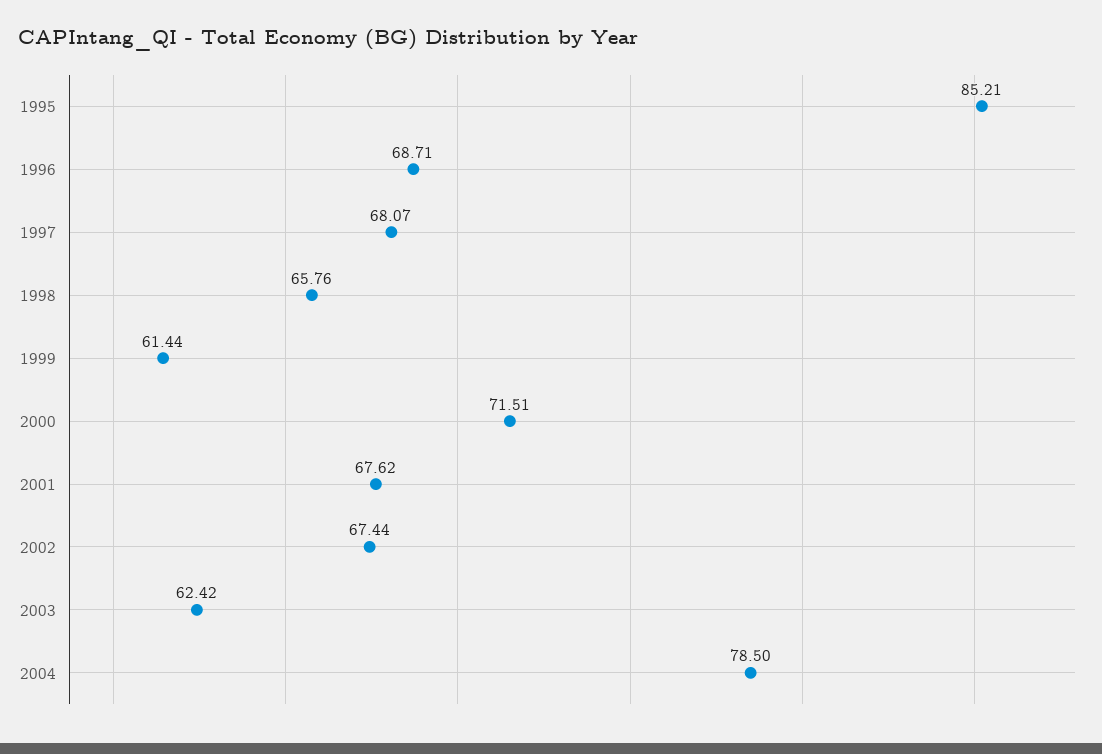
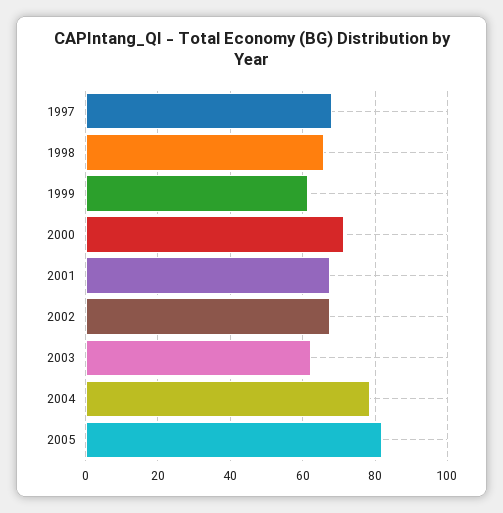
1995: 85.21 -> none
1996: 68.71 -> none
2005: none -> 82

